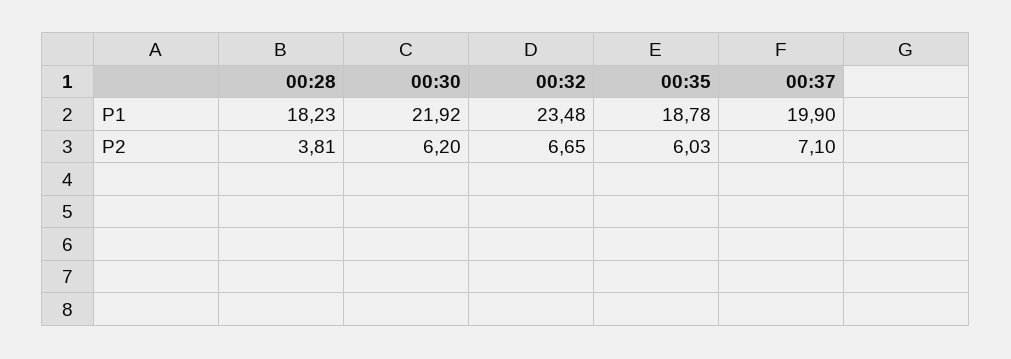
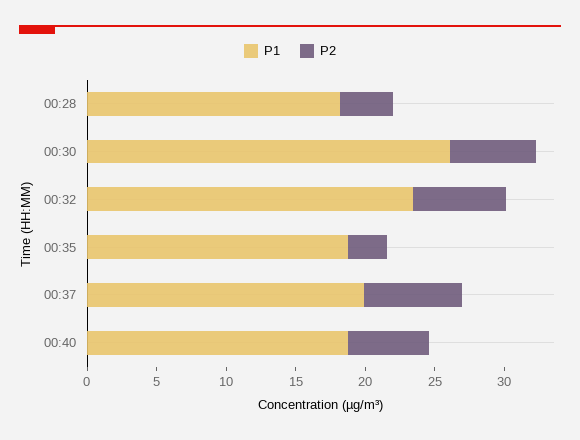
P1, 00:30: 21.92 -> 26
P2, 00:35: 6.03 -> 3
P1, 00:40: none -> 19
P2, 00:40: none -> 6

